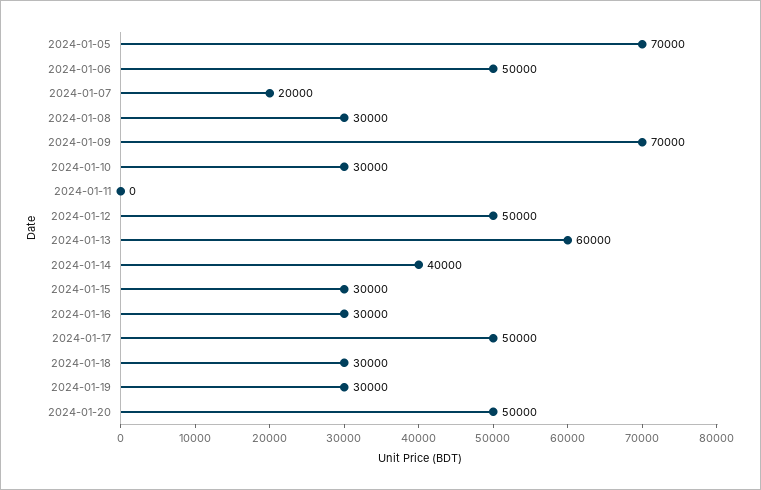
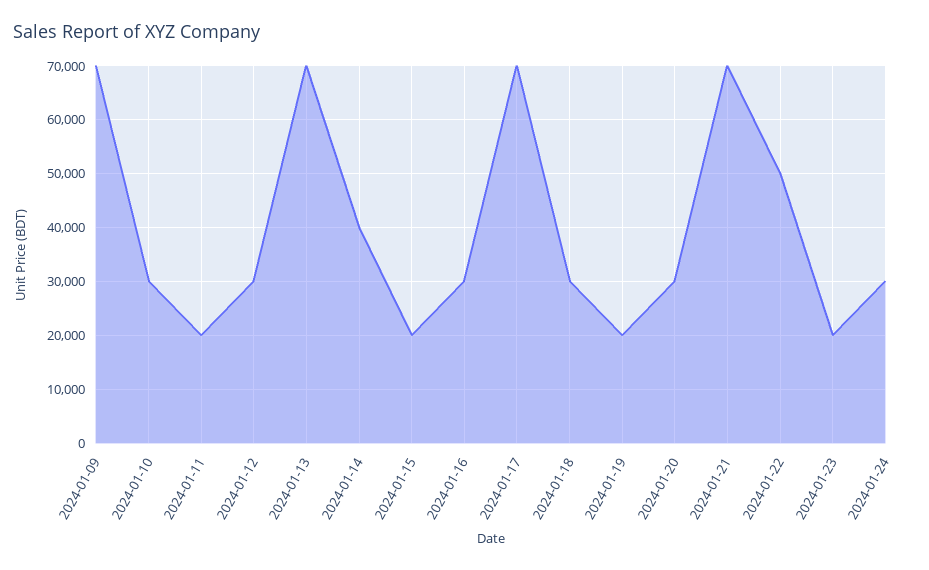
2024-01-05: 70000 -> none
2024-01-06: 50000 -> none
2024-01-07: 20000 -> none
2024-01-08: 30000 -> none
2024-01-11: 0 -> 20000
2024-01-12: 50000 -> 30000
2024-01-13: 60000 -> 70000
2024-01-15: 30000 -> 20000
2024-01-17: 50000 -> 70000
2024-01-19: 30000 -> 20000
2024-01-20: 50000 -> 30000
2024-01-21: none -> 70000
2024-01-22: none -> 50000
2024-01-23: none -> 20000
2024-01-24: none -> 30000

